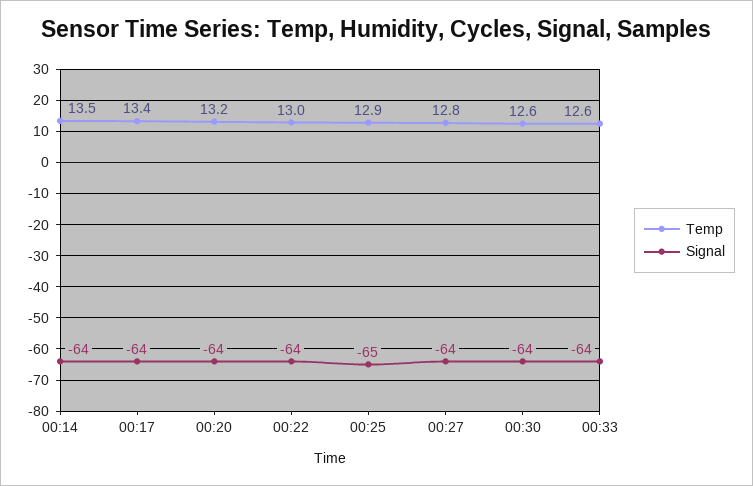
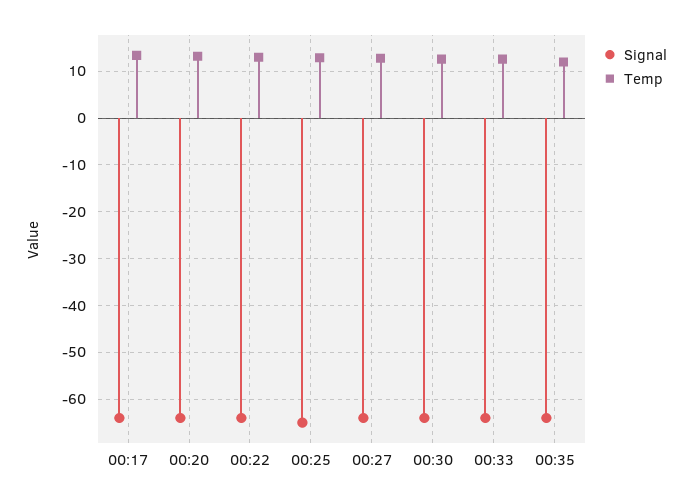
Temp, 00:14: 13.5 -> none
Signal, 00:14: -64 -> none
Signal, 00:35: none -> -64
Temp, 00:35: none -> 12

